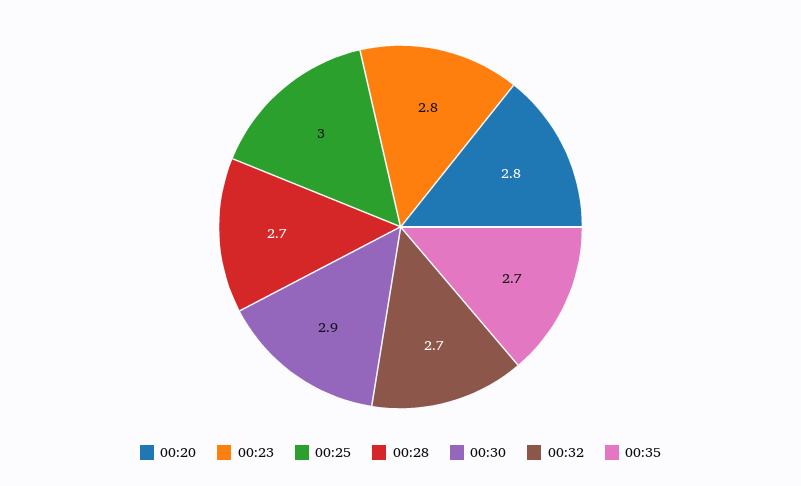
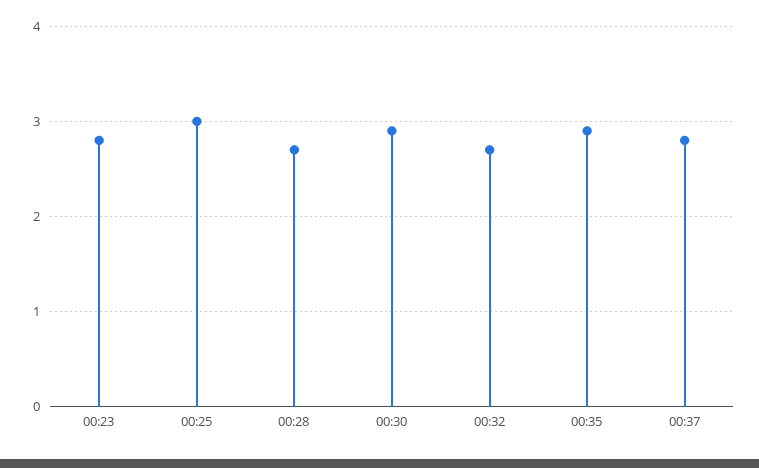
00:20: 2.8 -> none
00:35: 2.7 -> 2.9
00:37: none -> 2.8

